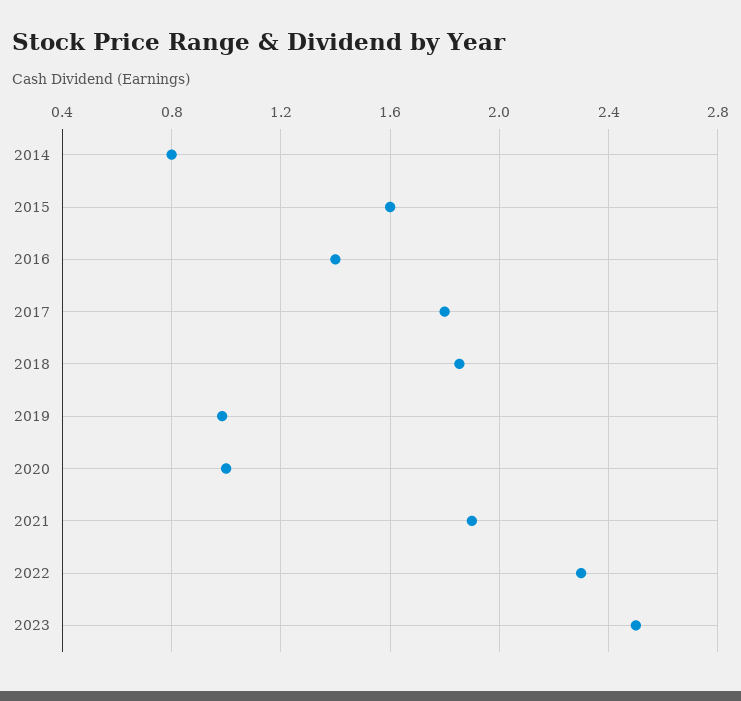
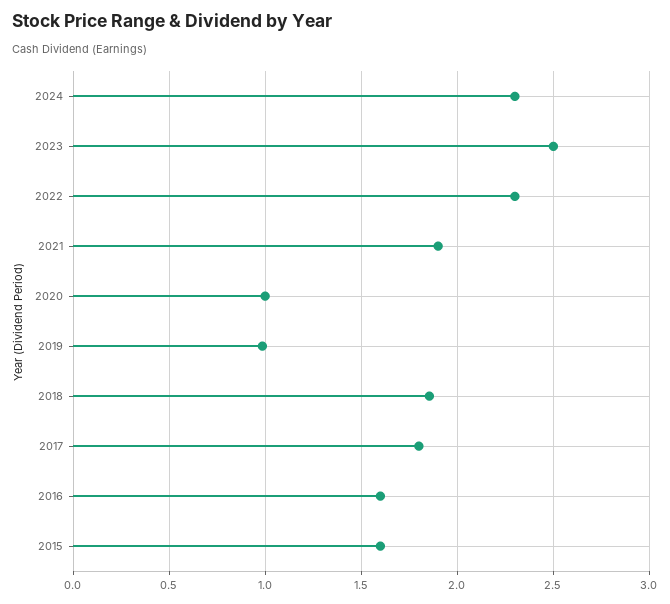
2014: 0.8 -> none
2016: 1.4 -> 1.6
2024: none -> 2.3

